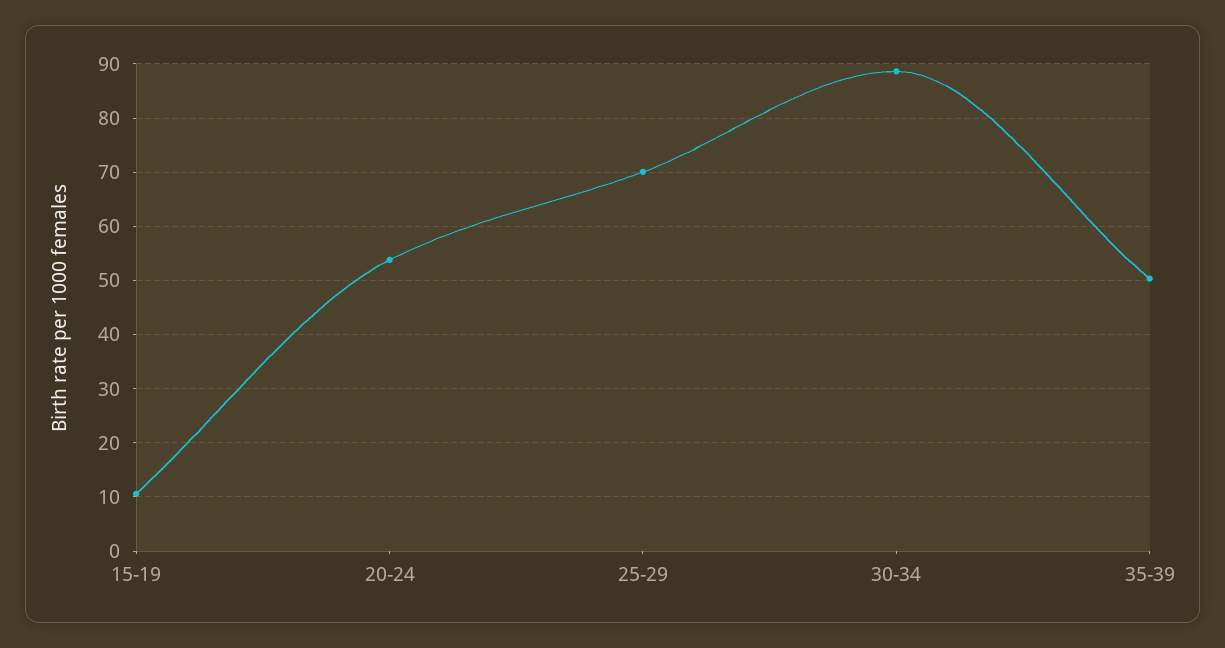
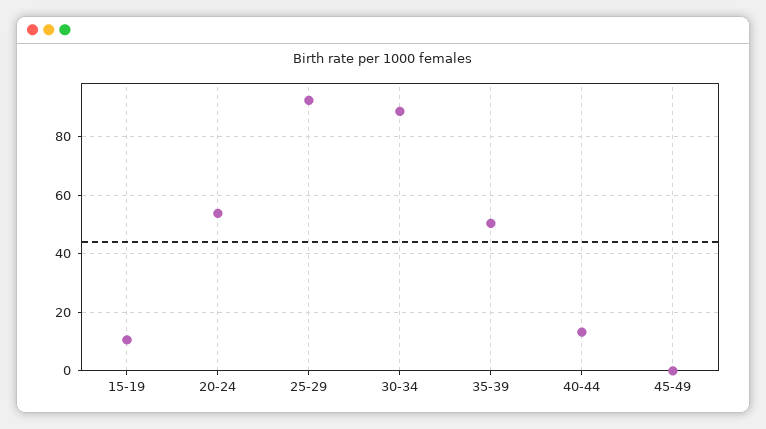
25-29: 70 -> 92.5
40-44: none -> 12.5
45-49: none -> 0

